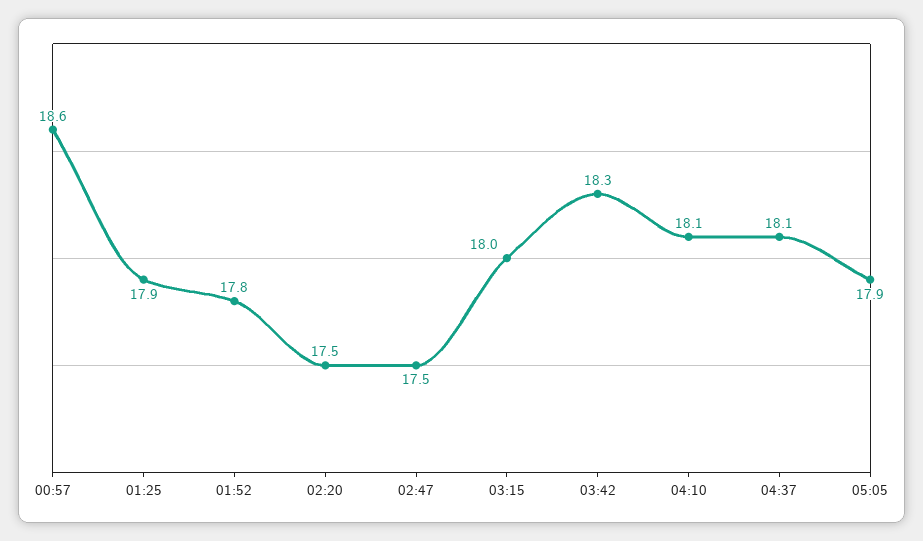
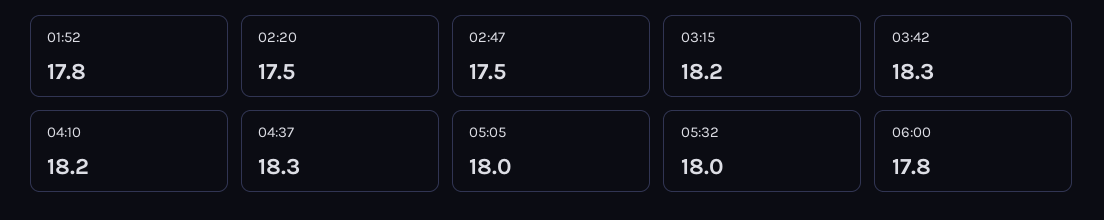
00:57: 18.6 -> none
01:25: 17.9 -> none
03:15: 18 -> 18.2
04:10: 18.1 -> 18.2
04:37: 18.1 -> 18.3
05:05: 17.9 -> 18
05:32: none -> 18
06:00: none -> 17.8

